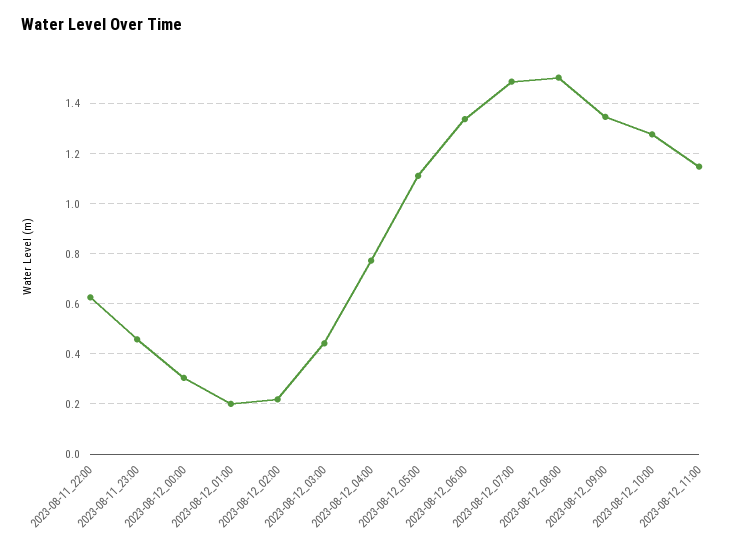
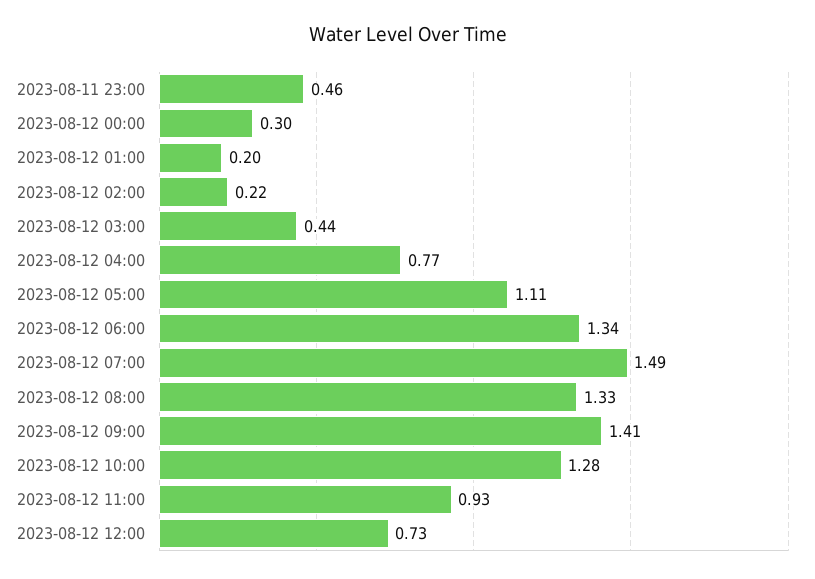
2023-08-11_22:00: 0.625 -> none
2023-08-12_08:00: 1.5 -> 1.33
2023-08-12_09:00: 1.35 -> 1.41
2023-08-12_11:00: 1.15 -> 0.93
2023-08-12 12:00: none -> 0.73

